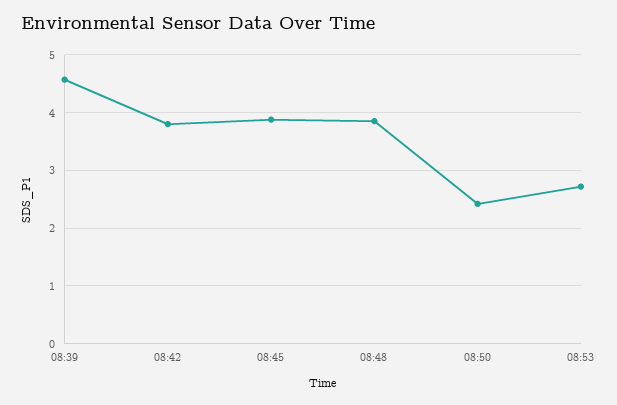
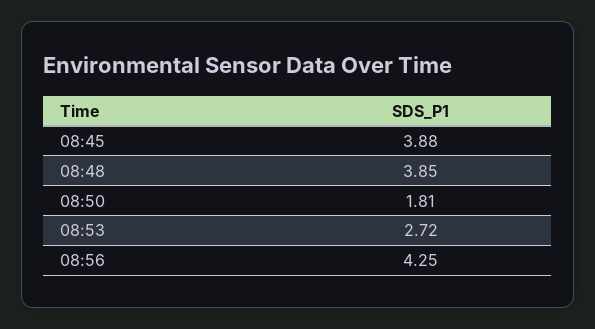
08:39: 4.6 -> none
08:42: 3.8 -> none
08:50: 2.4 -> 1.81
08:56: none -> 4.25

